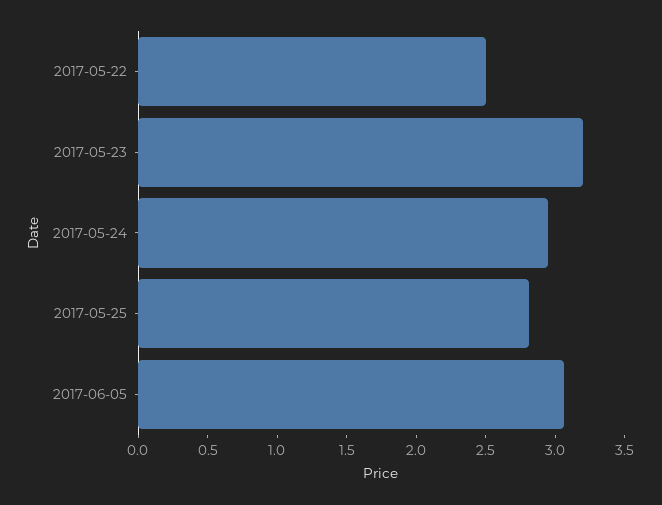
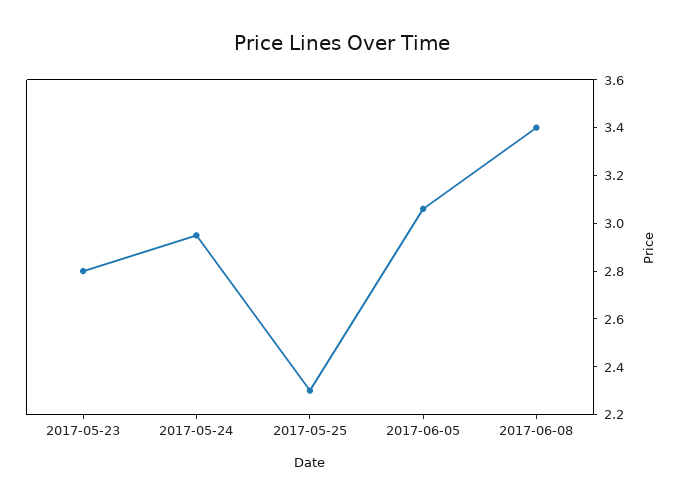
2017-05-22: 2.5 -> none
2017-05-23: 3.2 -> 2.8
2017-05-25: 2.8 -> 2.3
2017-06-08: none -> 3.4

